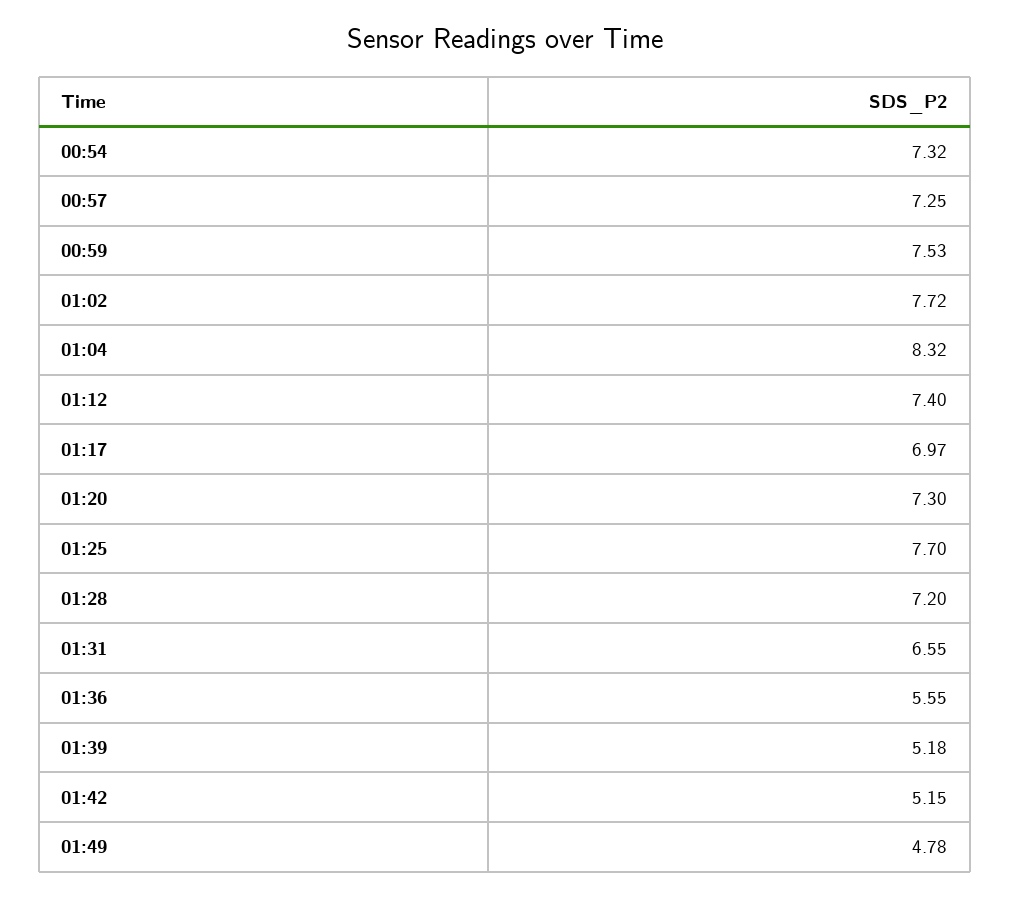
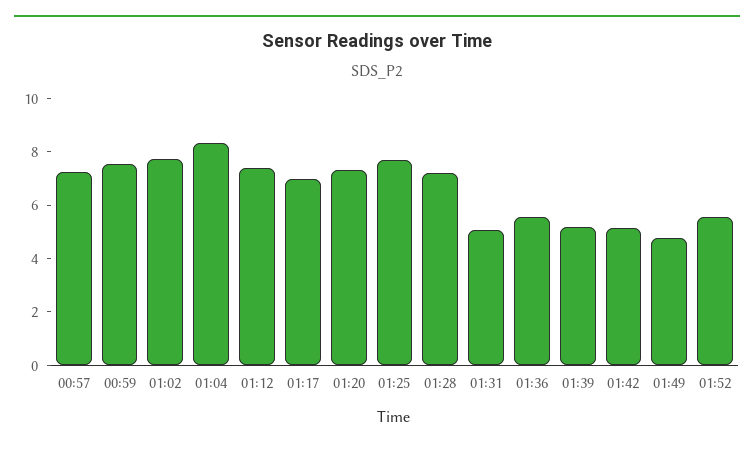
00:54: 7.32 -> none
01:31: 6.55 -> 5
01:52: none -> 5.5

